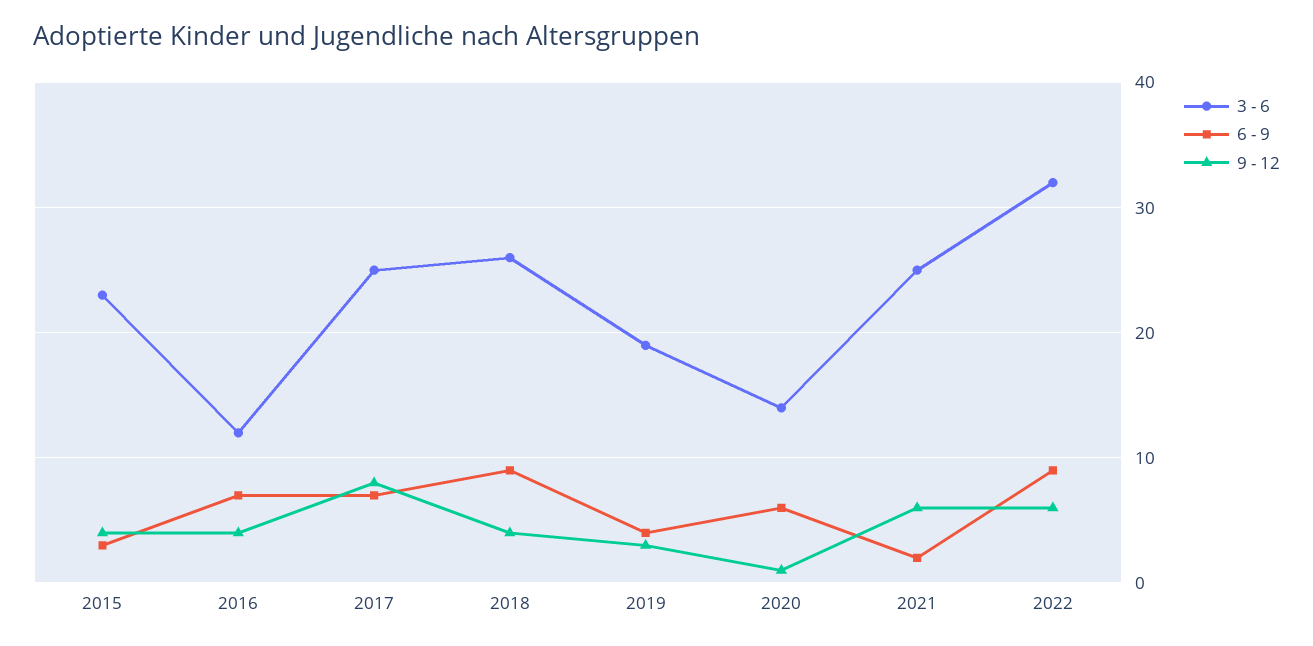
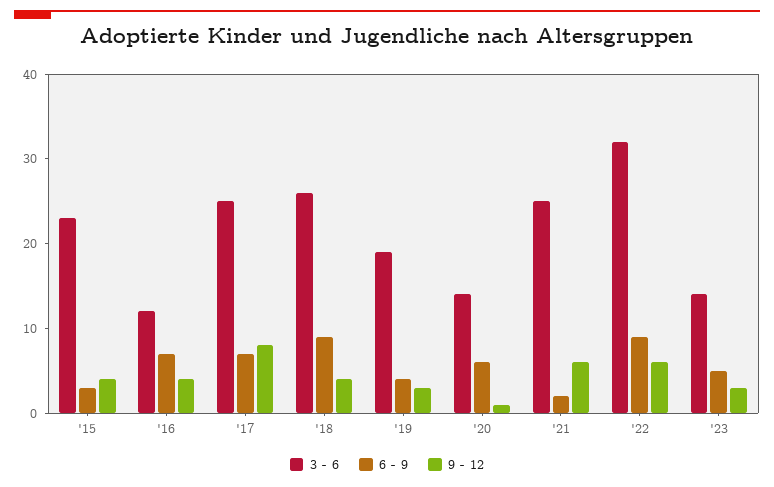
3 - 6, '23: none -> 14
6 - 9, '23: none -> 5
9 - 12, '23: none -> 3

